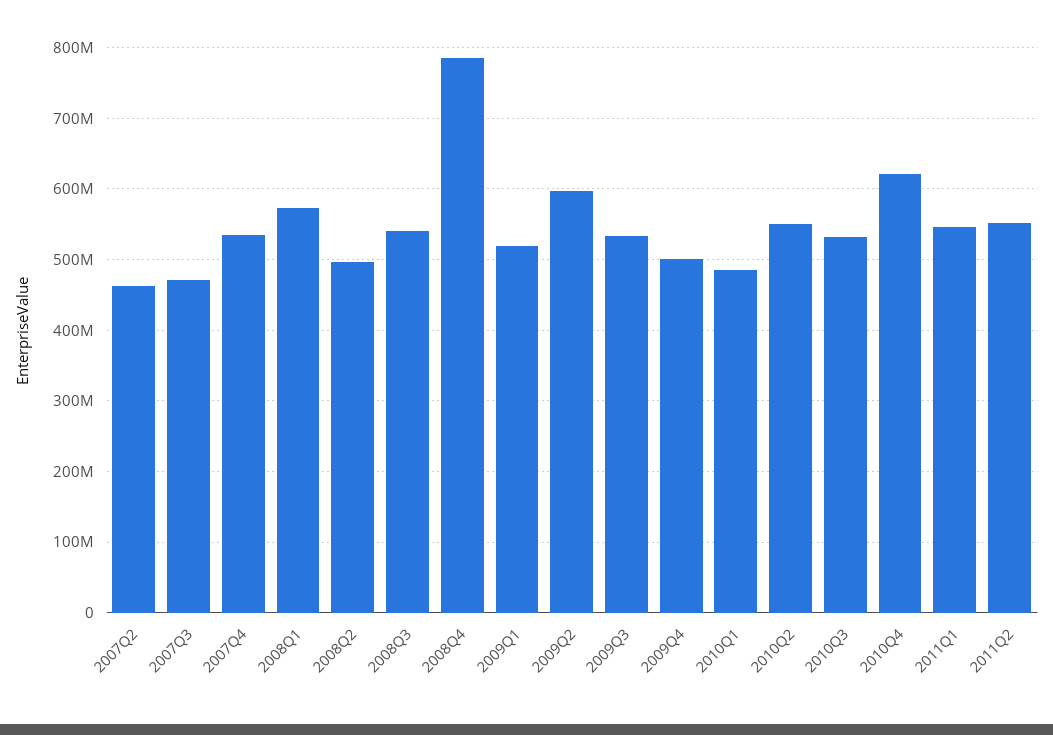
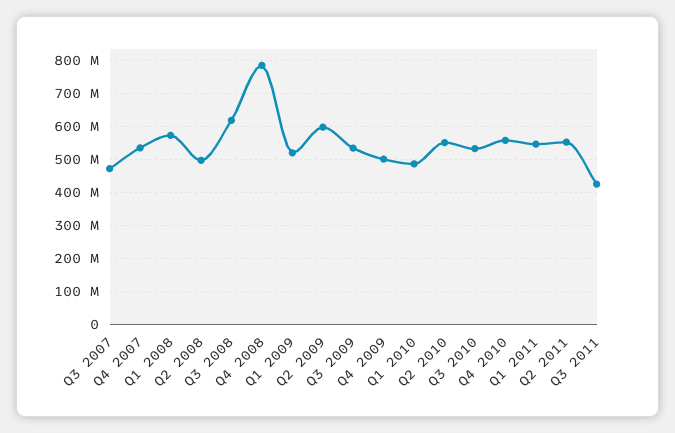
2007Q2: 460000000 -> none
2008Q3: 540000000 -> 620000000
2010Q4: 620000000 -> 560000000
Q3 2011: none -> 420000000

